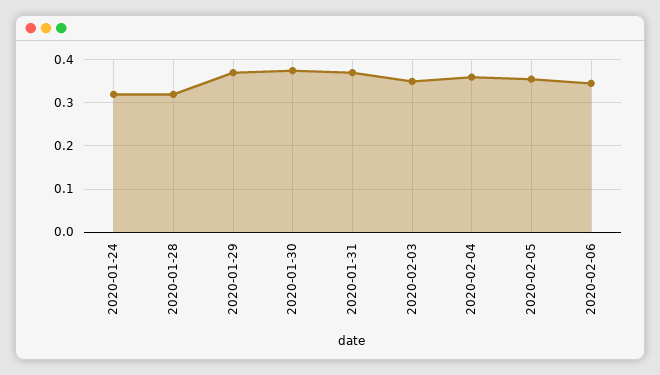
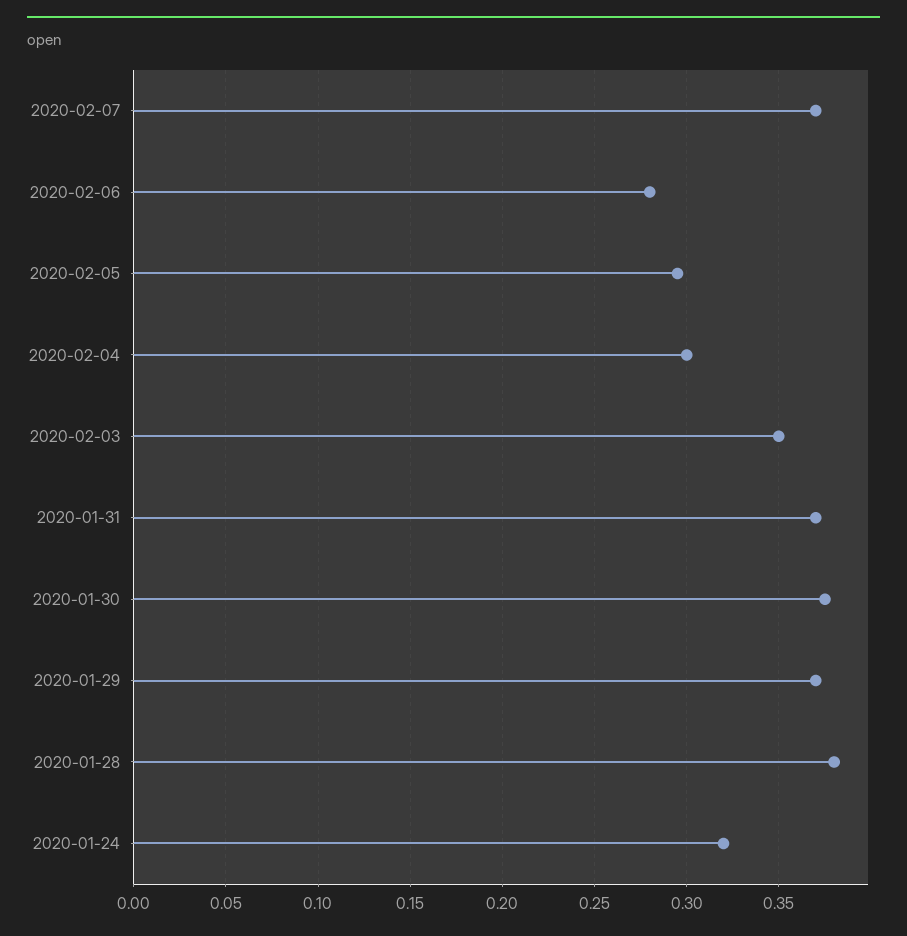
2020-01-28: 0.32 -> 0.38
2020-02-04: 0.36 -> 0.3
2020-02-05: 0.36 -> 0.295
2020-02-06: 0.34 -> 0.28
2020-02-07: none -> 0.37

